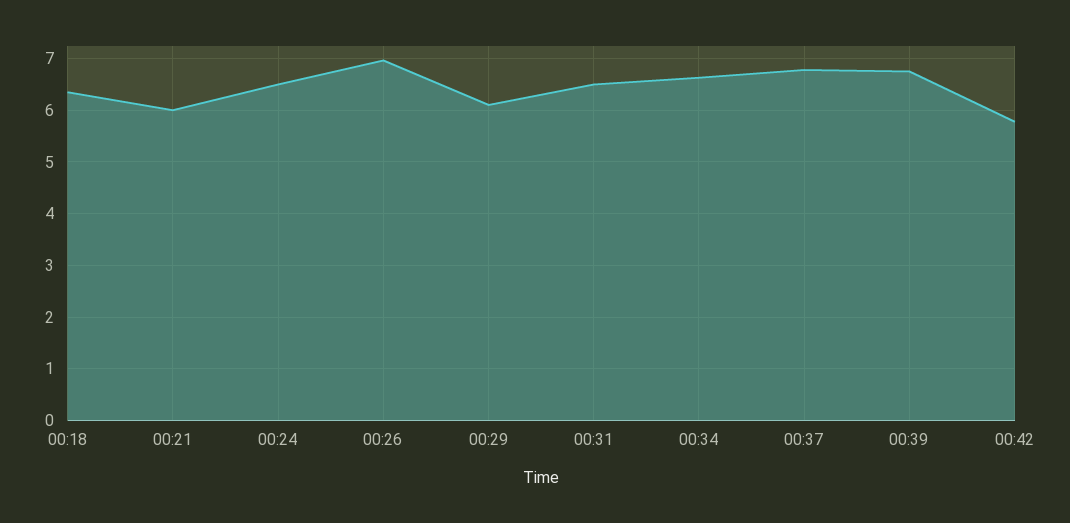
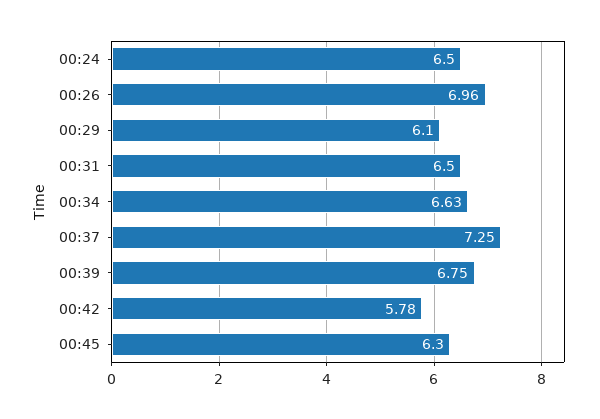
00:18: 6.4 -> none
00:21: 6 -> none
00:37: 6.8 -> 7.25
00:45: none -> 6.3

